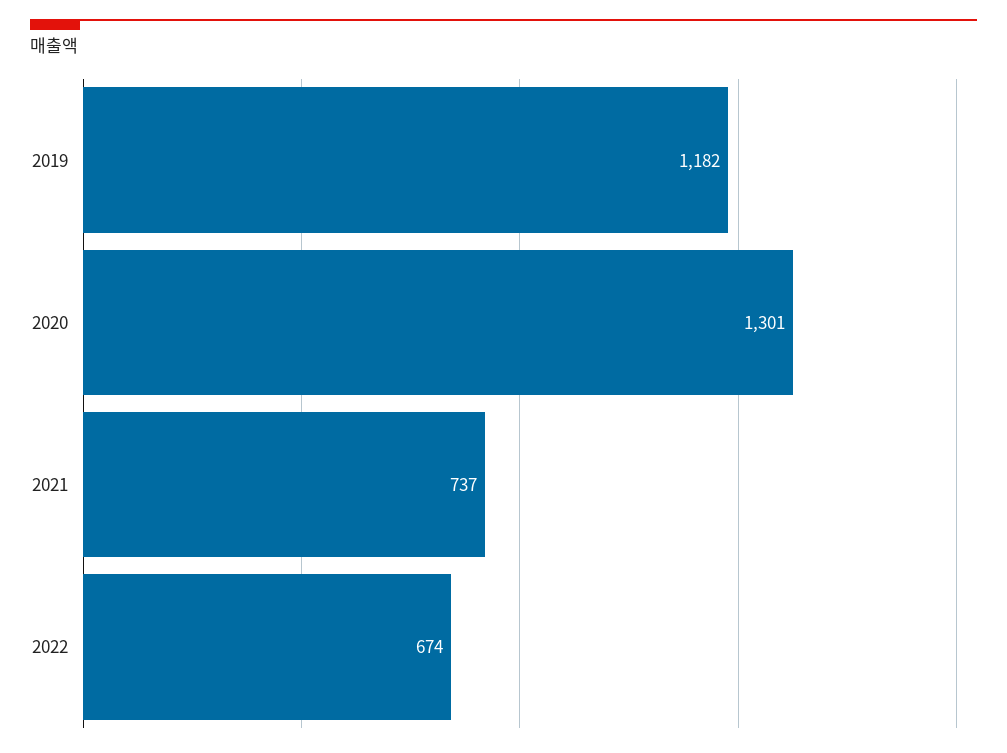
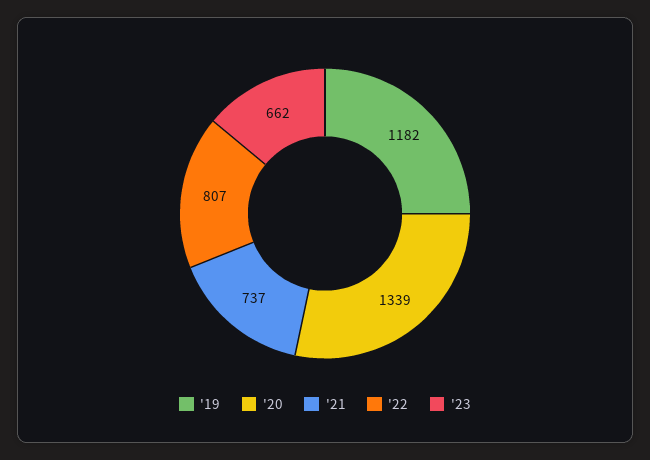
2020: 1301 -> 1339
2022: 674 -> 807
'23: none -> 662

